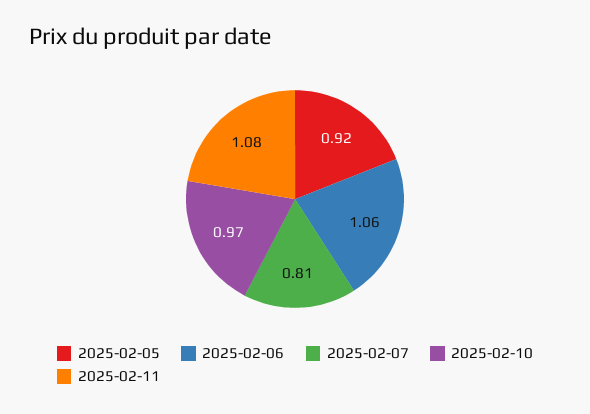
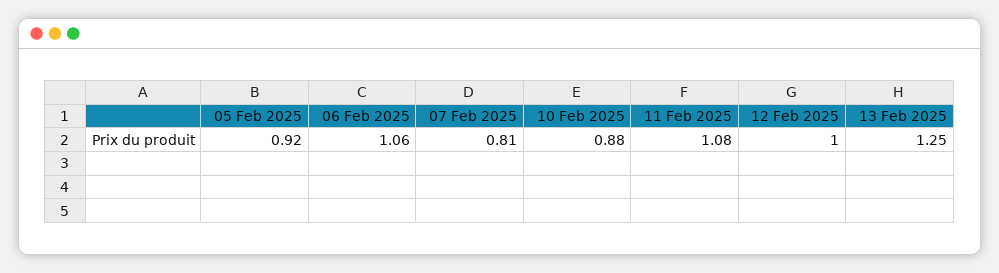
2025-02-10: 0.97 -> 0.88
12 Feb 2025: none -> 1
13 Feb 2025: none -> 1.25

